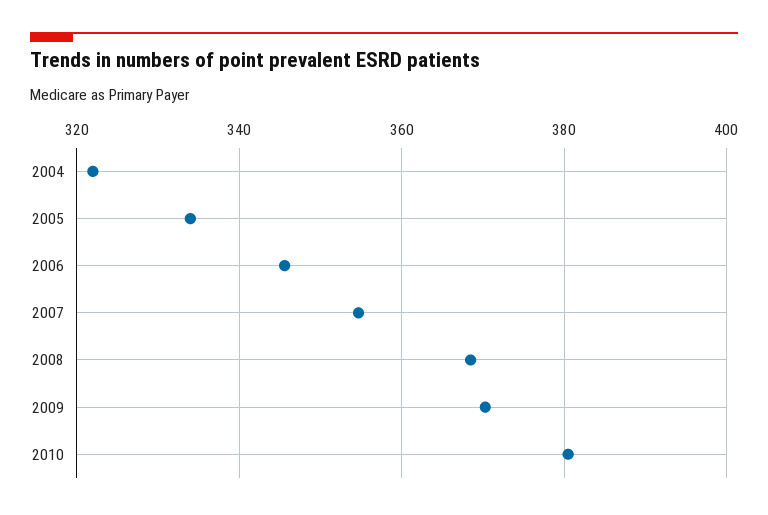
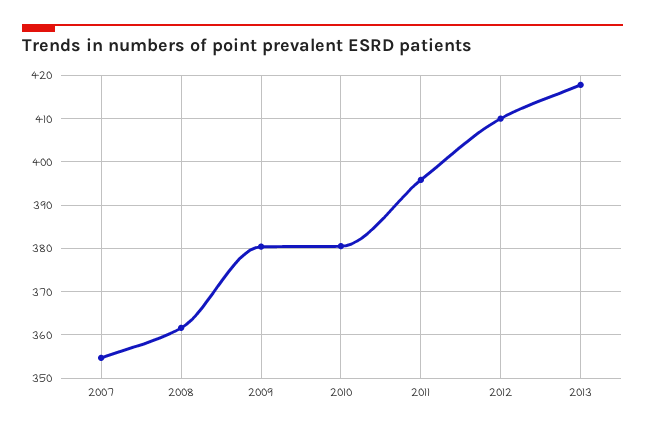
2004: 322 -> none
2005: 334 -> none
2006: 346 -> none
2008: 368 -> 362
2009: 370 -> 380
2011: none -> 396
2012: none -> 410
2013: none -> 418

